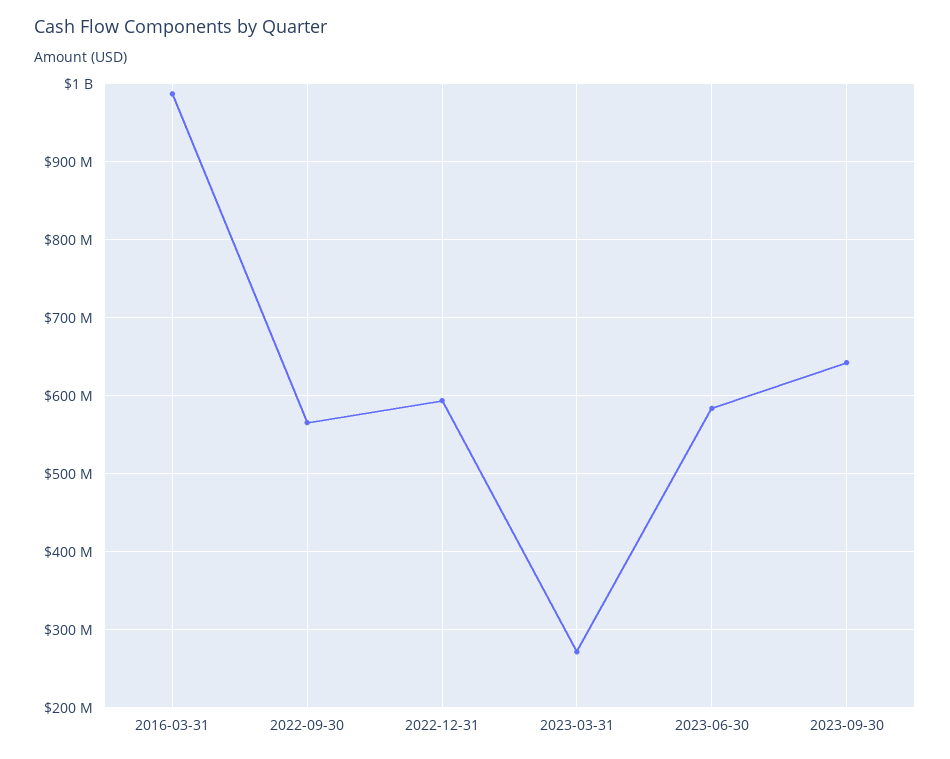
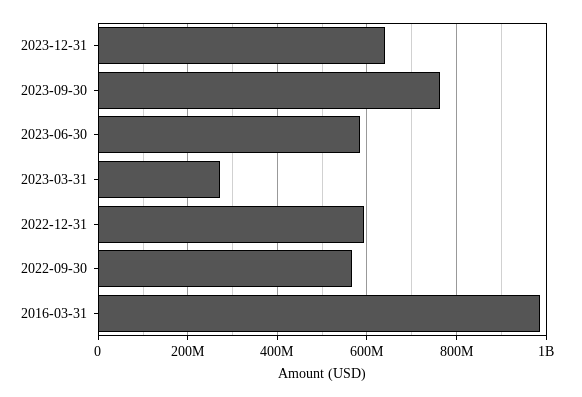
2023-09-30: 640000000 -> 760000000
2023-12-31: none -> 640000000

